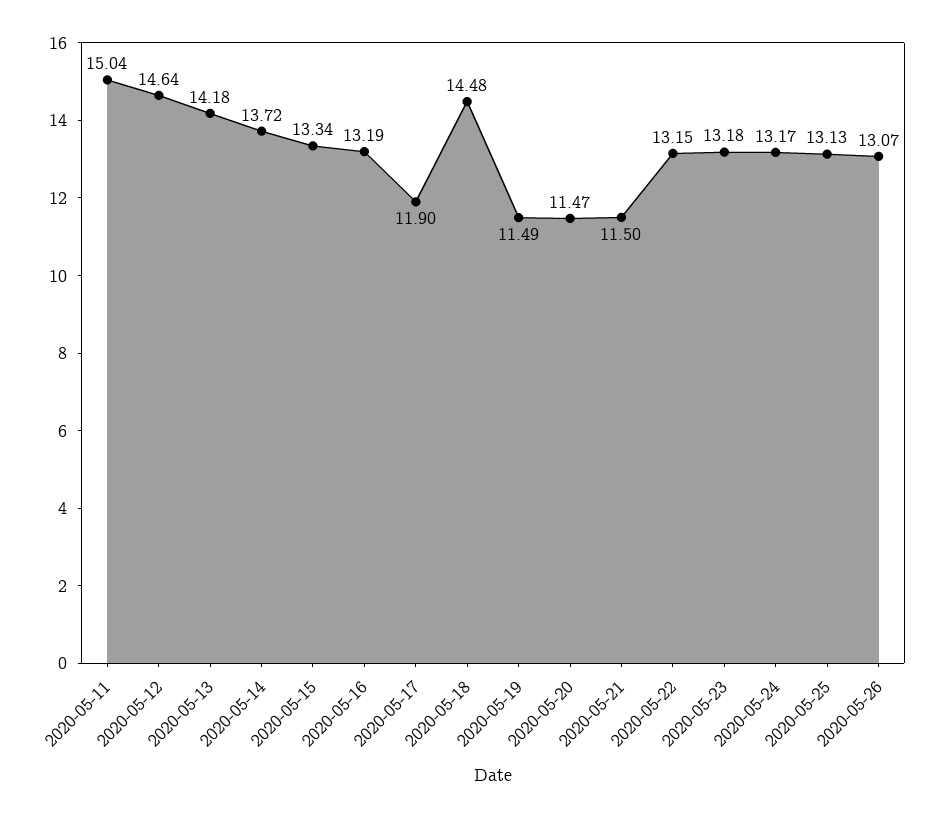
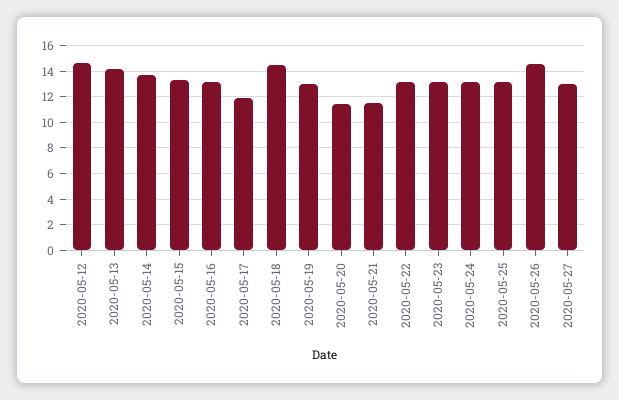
2020-05-11: 15.04 -> none
2020-05-19: 11.49 -> 13
2020-05-26: 13.07 -> 14.5
2020-05-27: none -> 13

